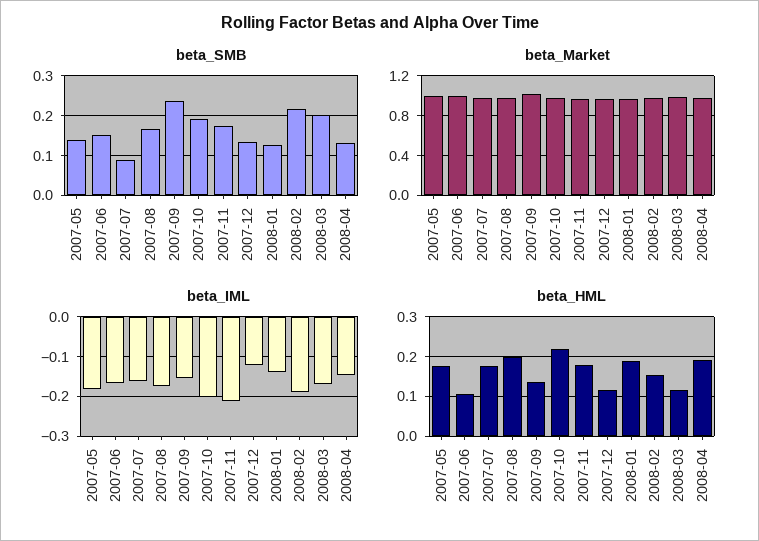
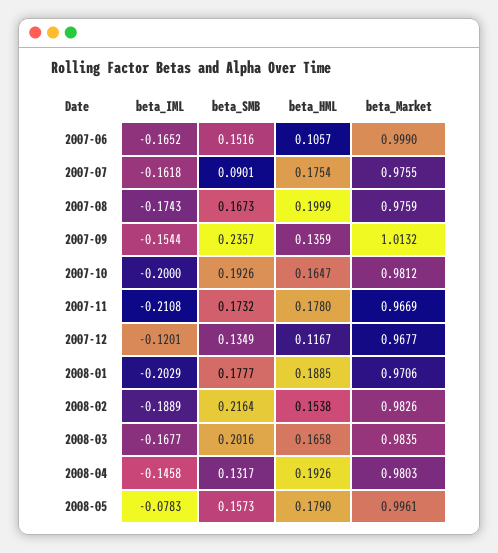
beta_SMB, 2007-05: 0.14 -> none
beta_SMB, 2008-01: 0.12 -> 0.1777
beta_Market, 2007-05: 1 -> none
beta_IML, 2007-05: -0.18 -> none
beta_IML, 2008-01: -0.14 -> -0.2029
beta_HML, 2007-05: 0.18 -> none
beta_HML, 2007-10: 0.22 -> 0.1647
beta_HML, 2008-03: 0.12 -> 0.1658
beta_IML, 2008-05: none -> -0.0783
beta_SMB, 2008-05: none -> 0.1573
beta_HML, 2008-05: none -> 0.179
beta_Market, 2008-05: none -> 0.9961

